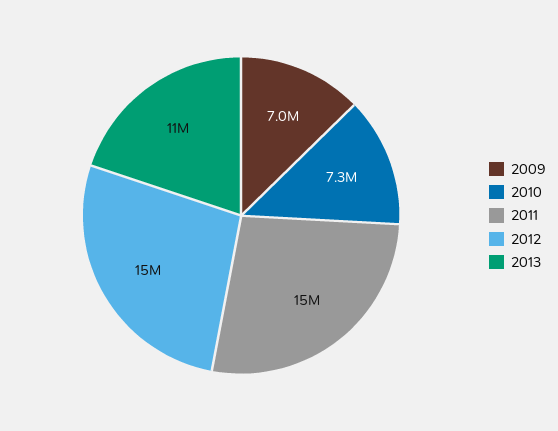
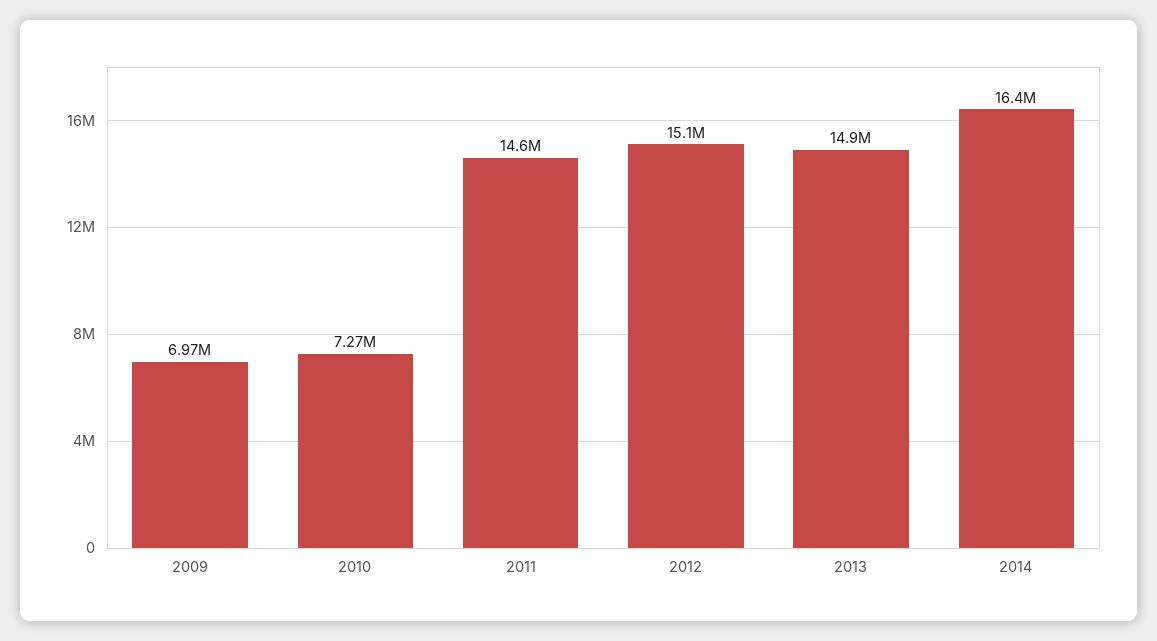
2013: 11000000 -> 14900000
2014: none -> 16400000

